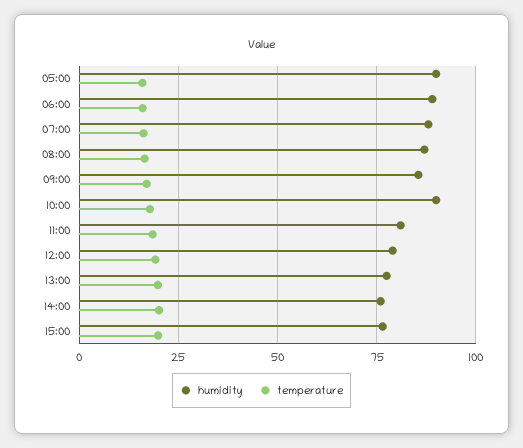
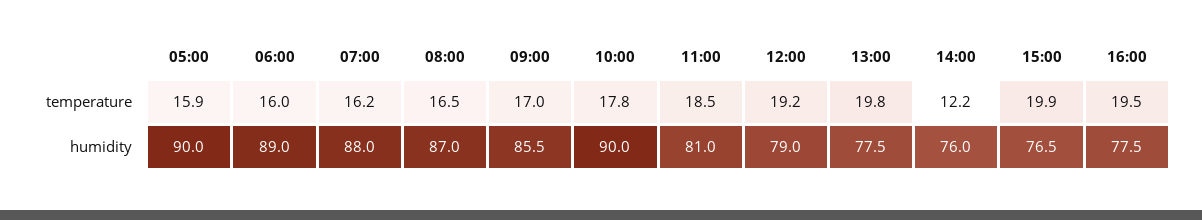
temperature, 14:00: 20 -> 12.2
temperature, 16:00: none -> 19.5
humidity, 16:00: none -> 77.5

